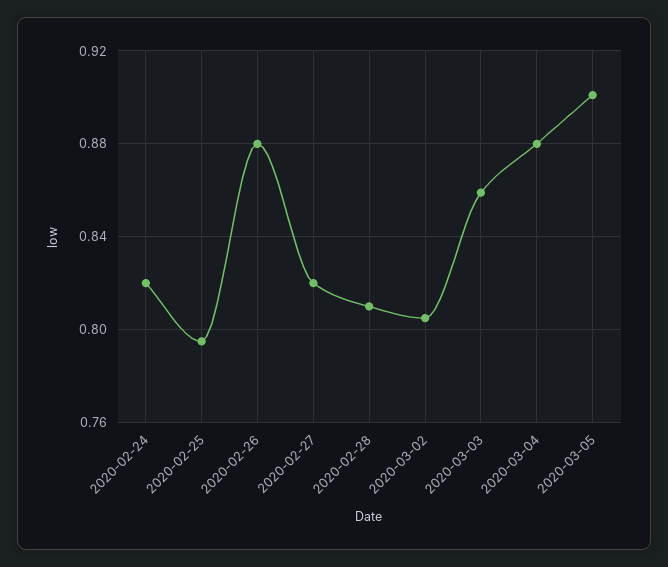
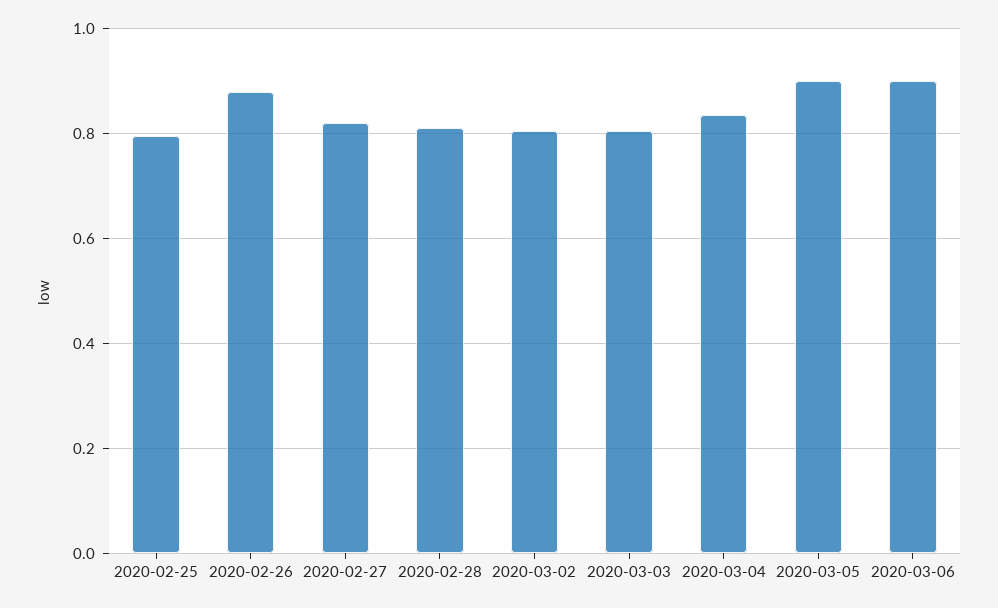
2020-02-24: 0.82 -> none
2020-03-03: 0.86 -> 0.8
2020-03-04: 0.88 -> 0.84
2020-03-06: none -> 0.9

